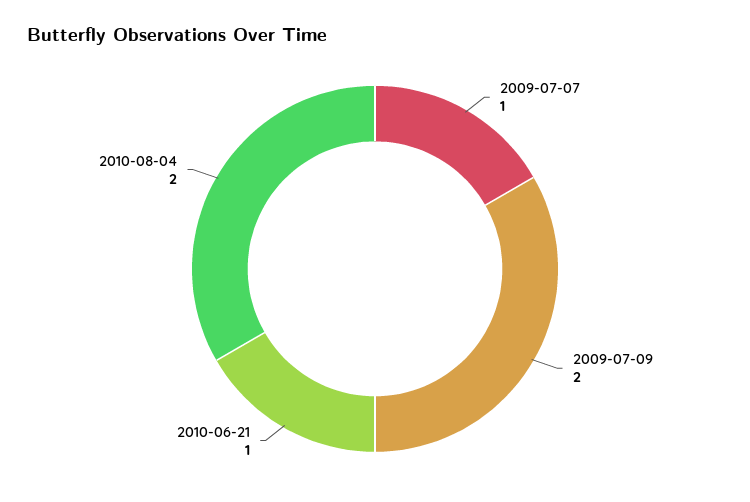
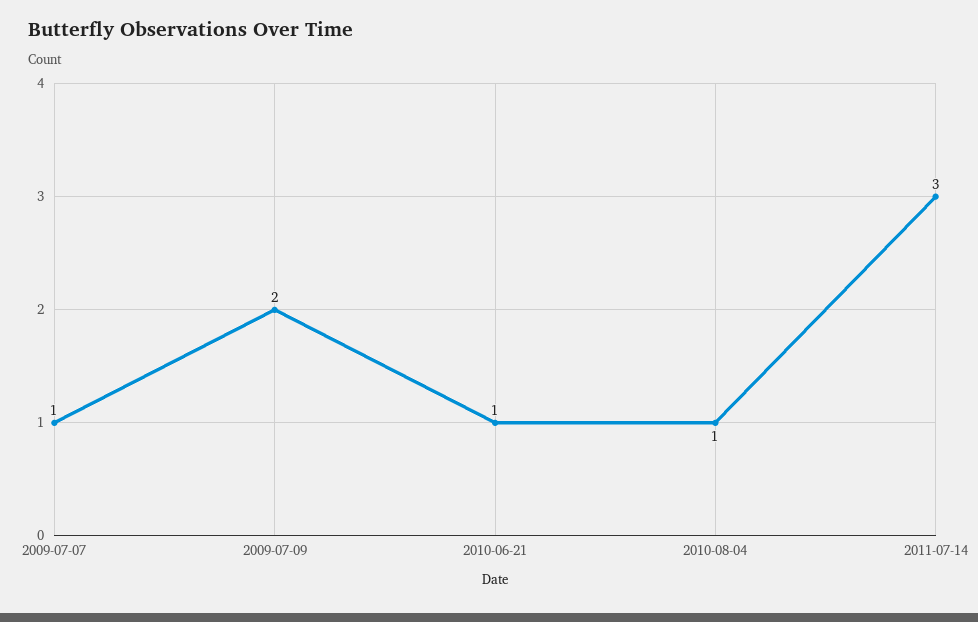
2010-08-04: 2 -> 1
2011-07-14: none -> 3

